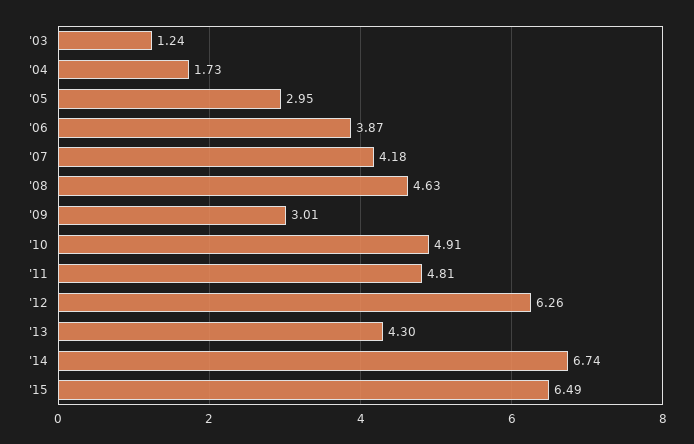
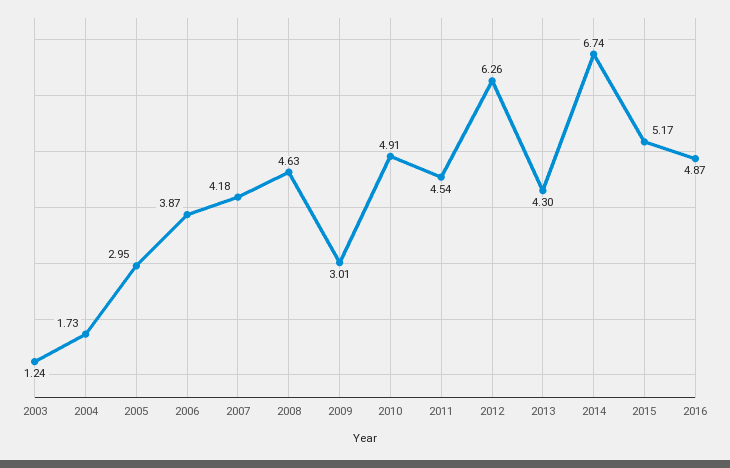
'11: 4.81 -> 4.54
'15: 6.49 -> 5.17
2016: none -> 4.87

